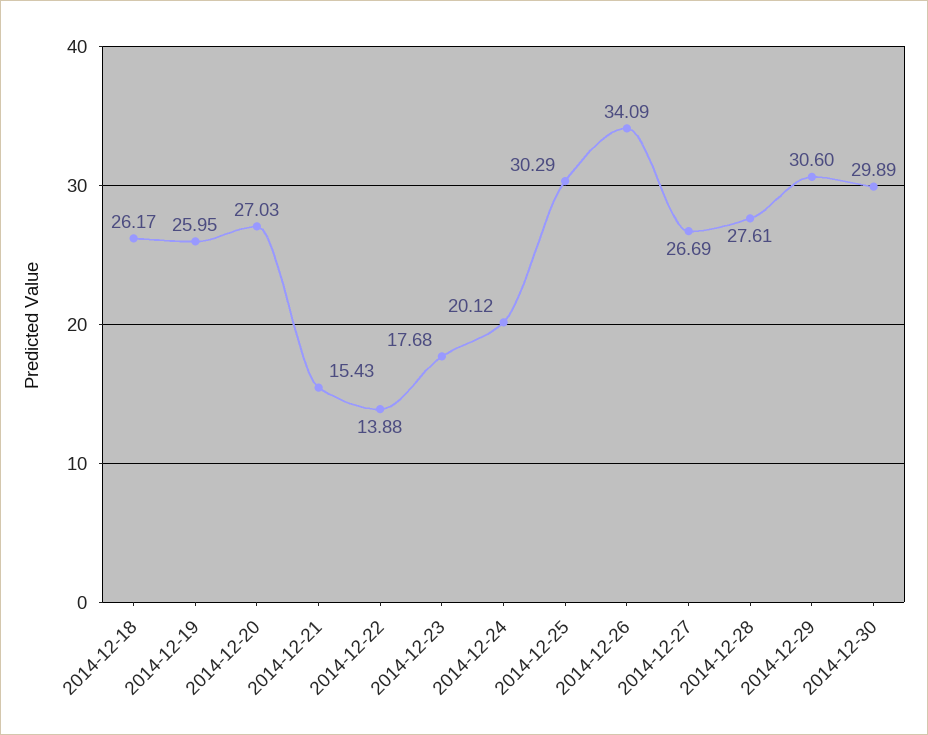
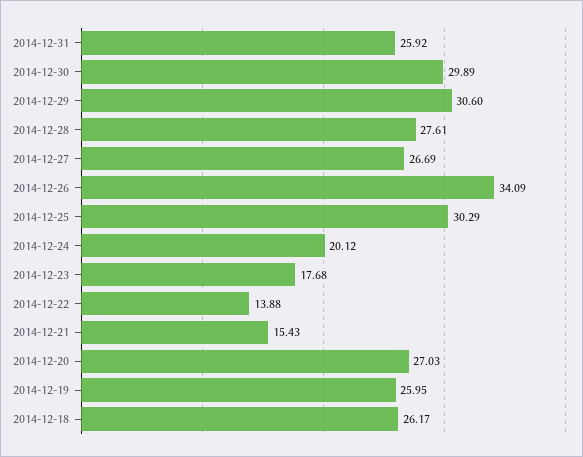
2014-12-31: none -> 25.92

